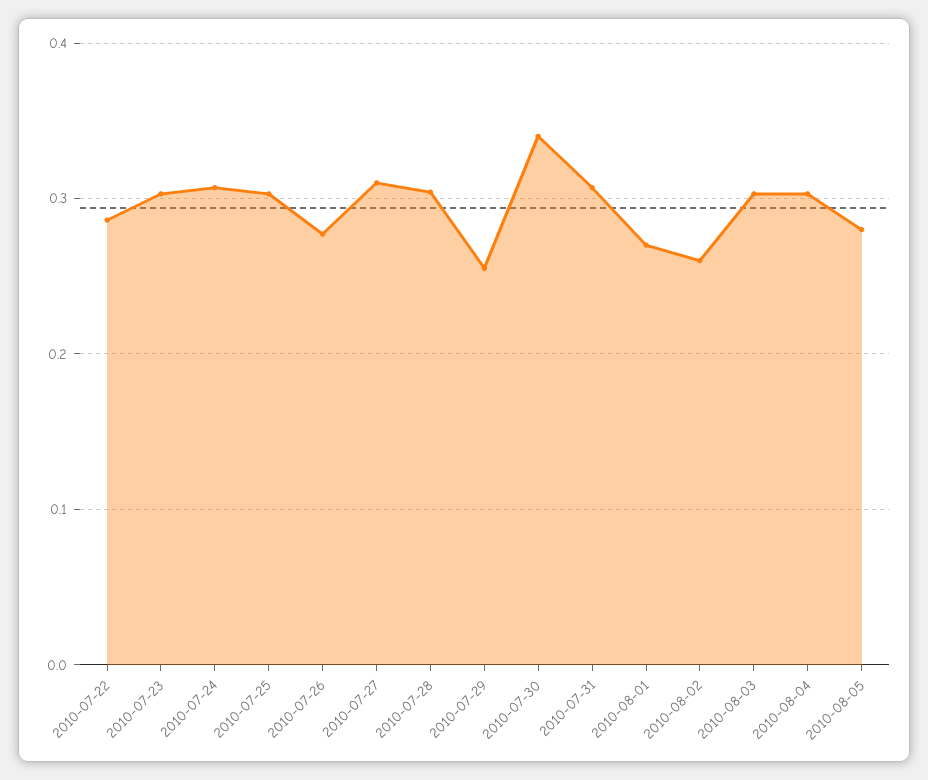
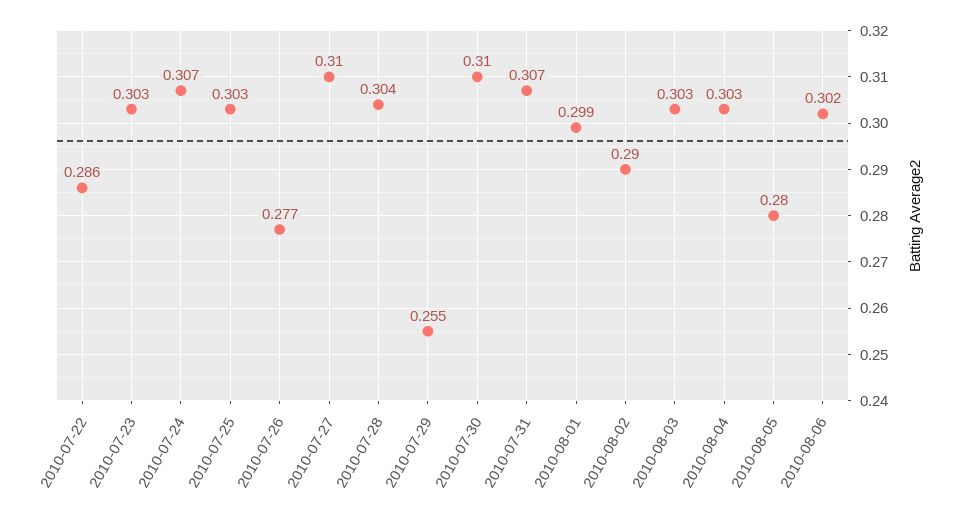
2010-07-30: 0.34 -> 0.31
2010-08-01: 0.27 -> 0.299
2010-08-02: 0.26 -> 0.29
2010-08-06: none -> 0.302

